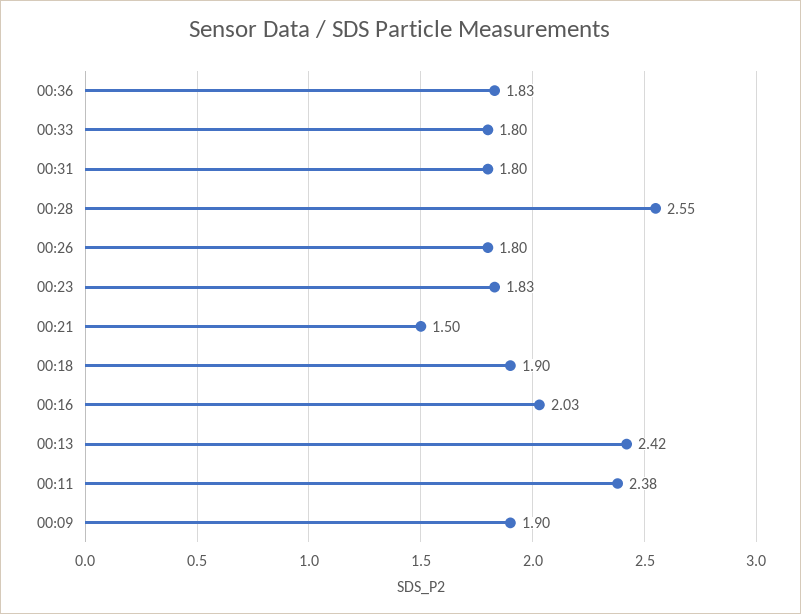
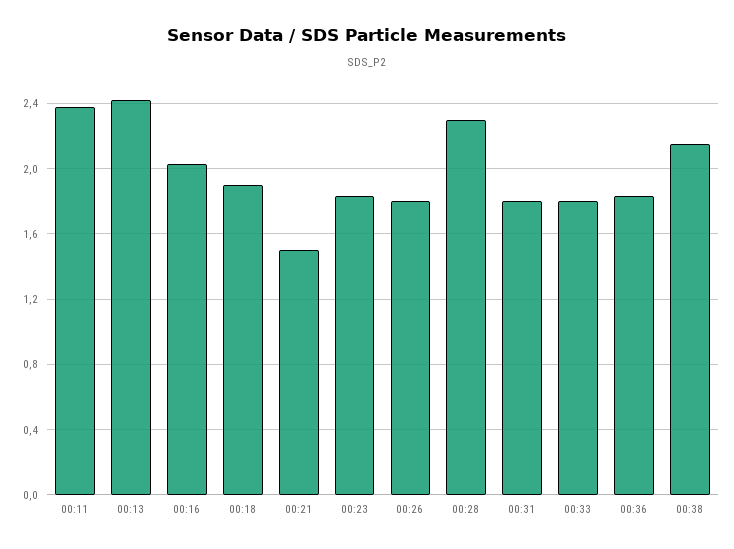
00:28: 2.55 -> 2.3
00:09: 1.9 -> none
00:38: none -> 2.15

